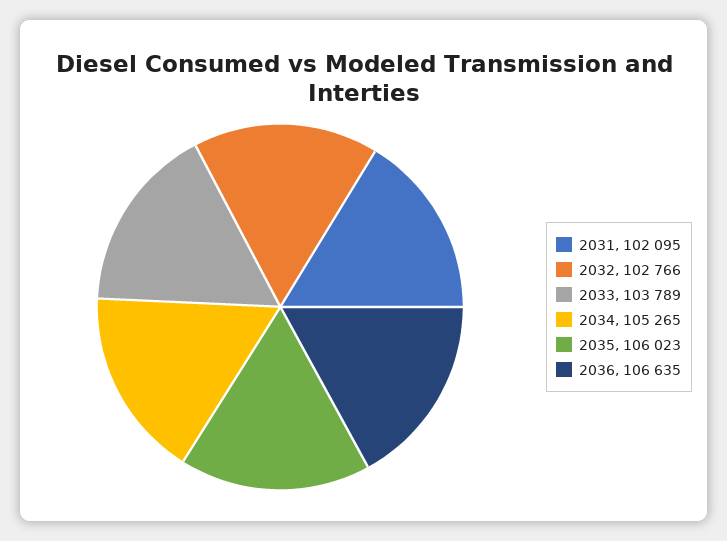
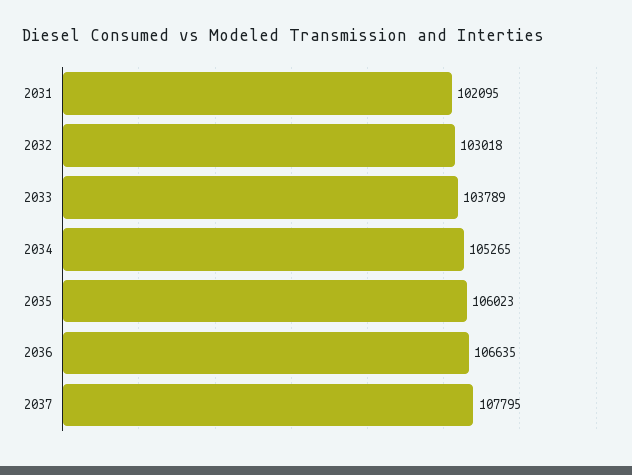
2032: 102766 -> 103018
2037: none -> 107795

